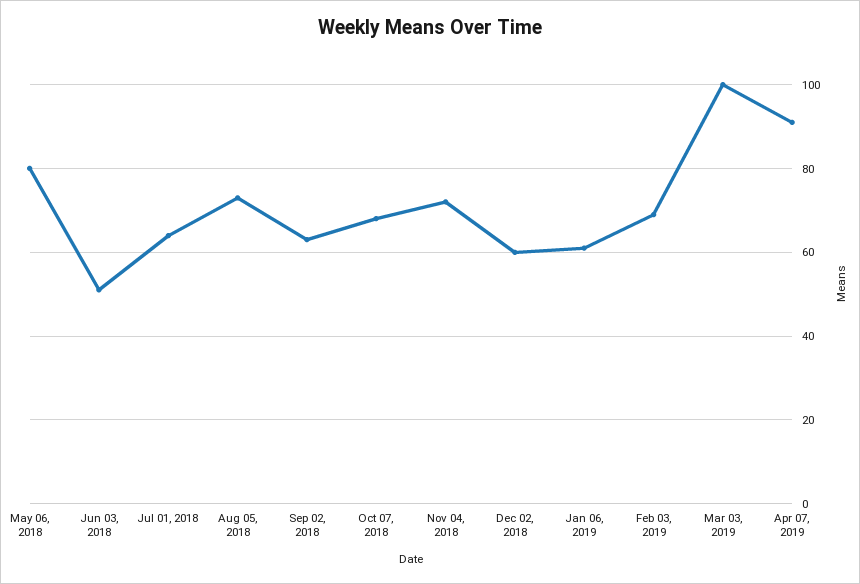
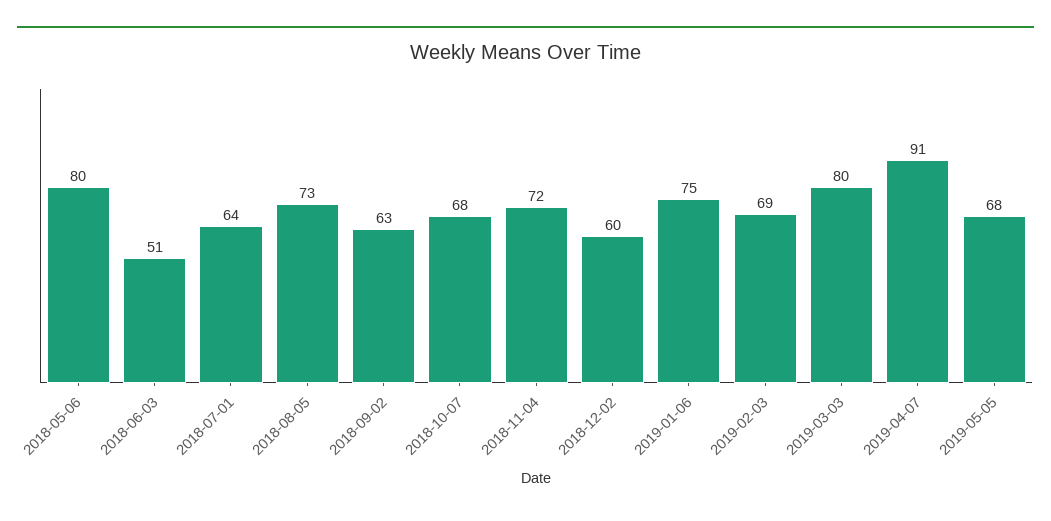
Jan 06, 2019: 60 -> 75
Mar 03, 2019: 100 -> 80
2019-05-05: none -> 68

